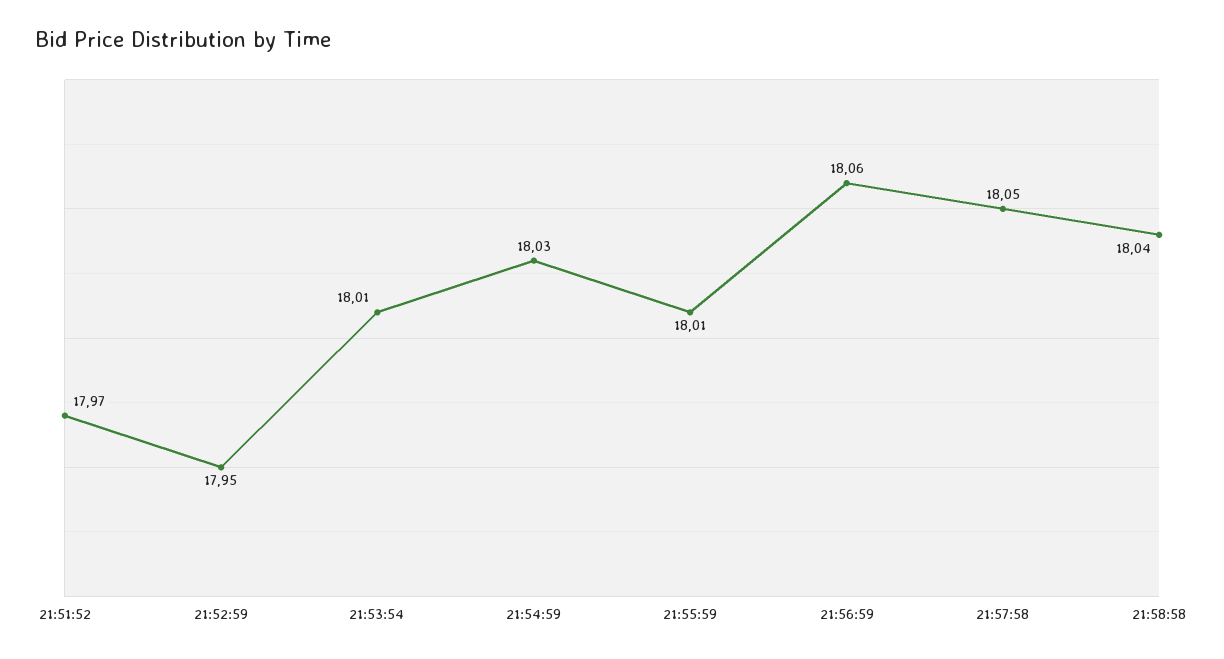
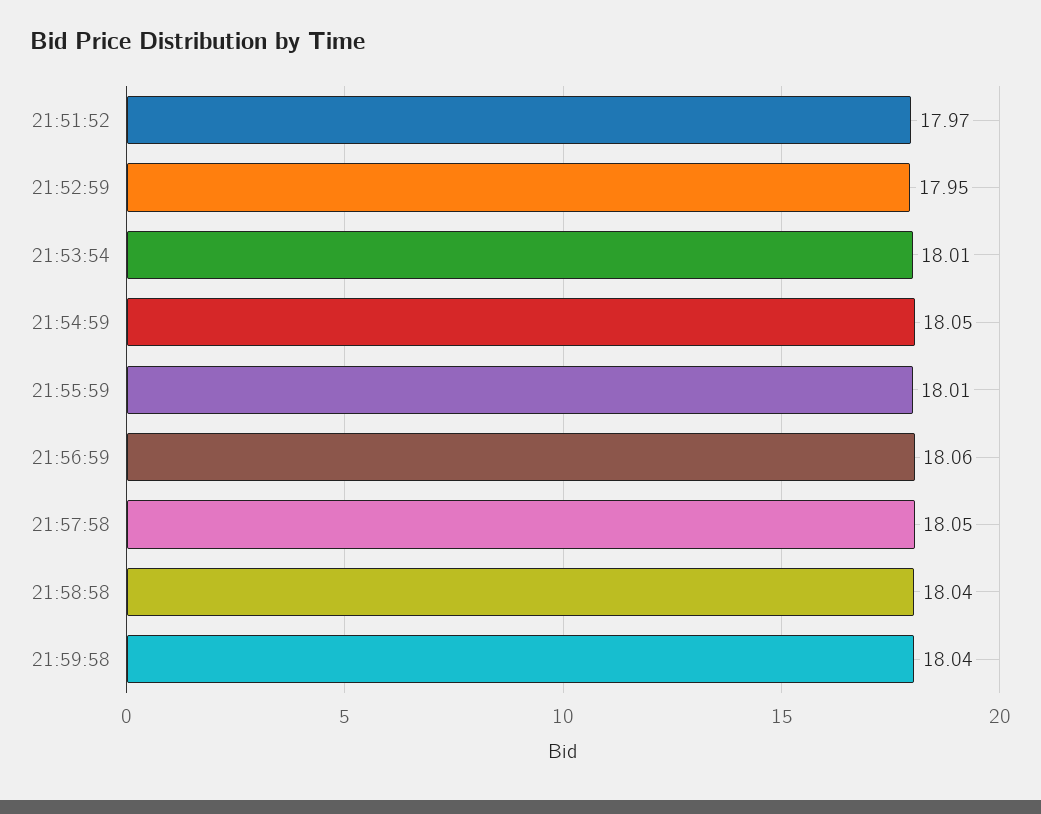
21:54:59: 18.03 -> 18.05
21:59:58: none -> 18.04

